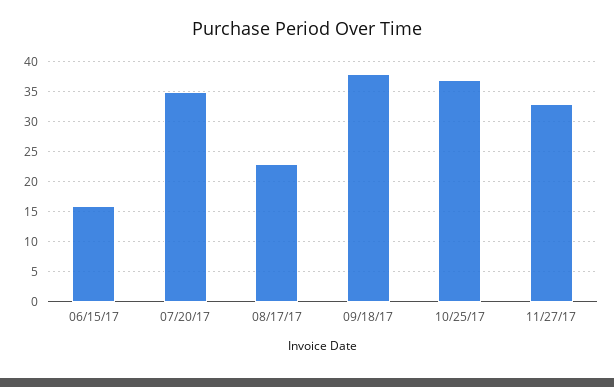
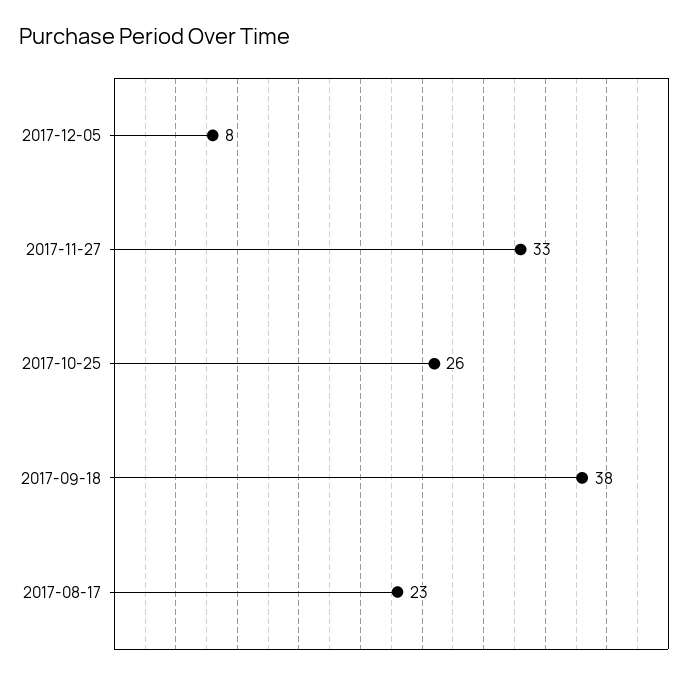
06/15/17: 16 -> none
07/20/17: 35 -> none
10/25/17: 37 -> 26
2017-12-05: none -> 8

